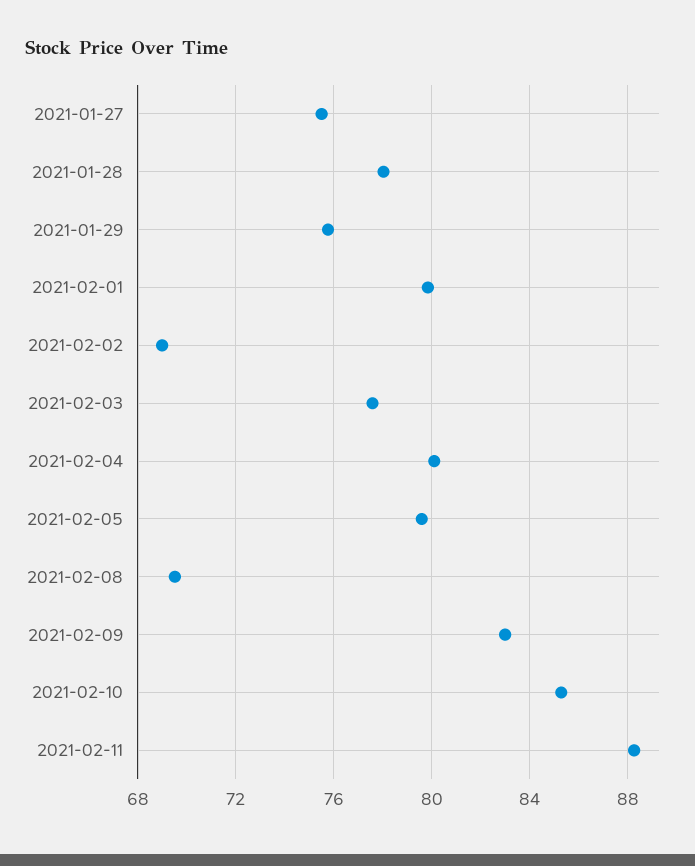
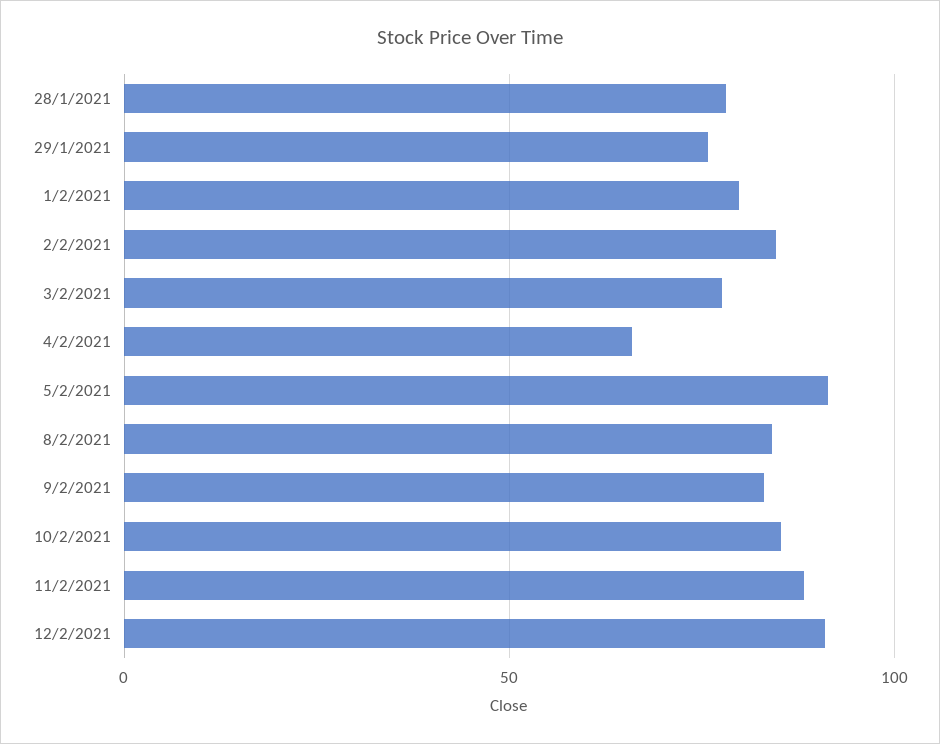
2021-01-27: 75.5 -> none
2021-02-02: 69 -> 85
2021-02-04: 80 -> 65
2021-02-05: 79.5 -> 90
2021-02-08: 69.5 -> 85
12/2/2021: none -> 90

